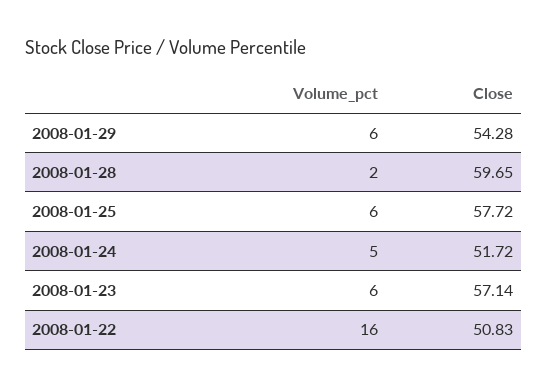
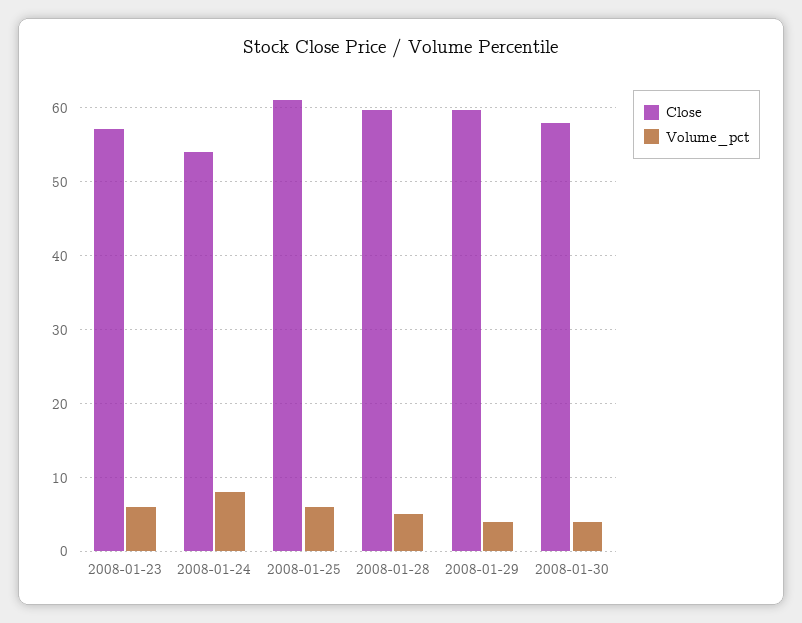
Volume_pct, 2008-01-29: 6 -> 4
Close, 2008-01-29: 54.28 -> 60
Volume_pct, 2008-01-28: 2 -> 5
Close, 2008-01-25: 57.72 -> 61
Volume_pct, 2008-01-24: 5 -> 8
Close, 2008-01-24: 51.72 -> 54
Volume_pct, 2008-01-22: 16 -> none
Close, 2008-01-22: 50.83 -> none
Close, 2008-01-30: none -> 58
Volume_pct, 2008-01-30: none -> 4

